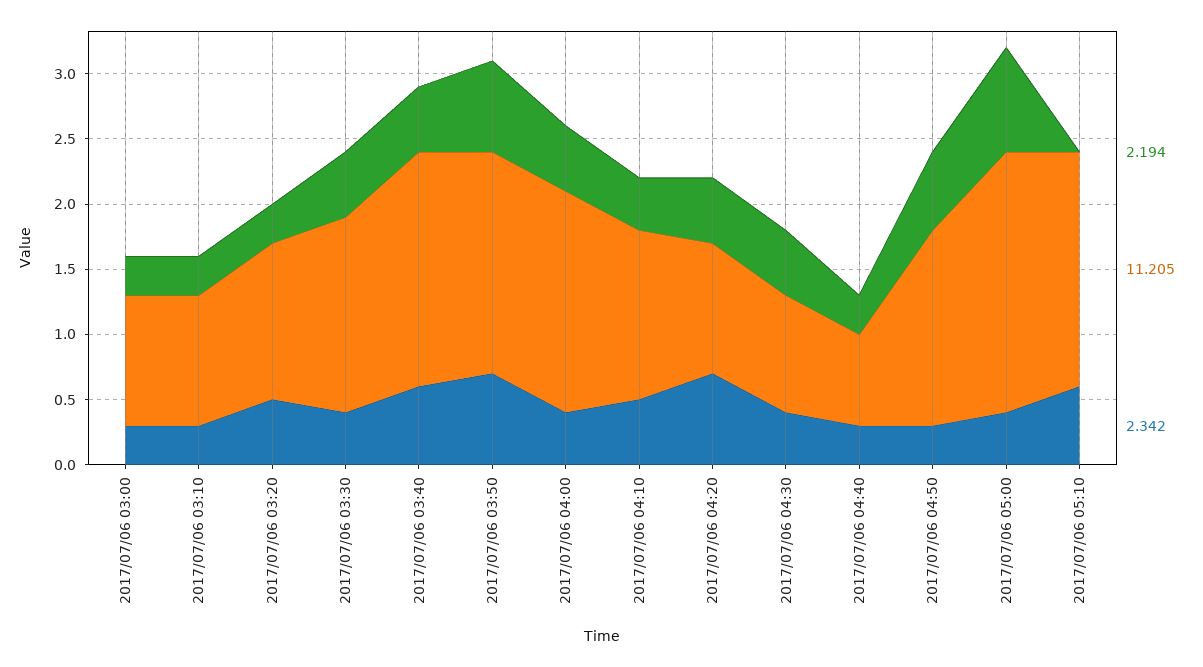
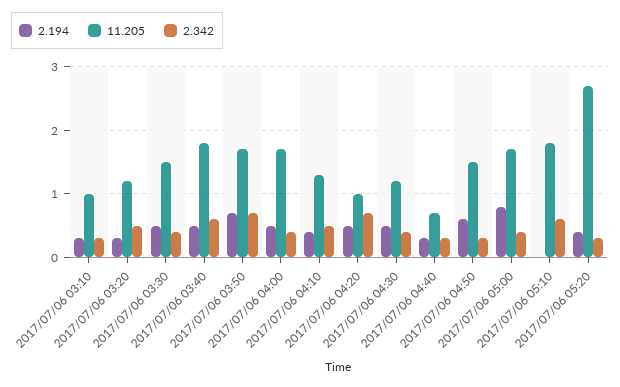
2.194, 2017/07/06 03:00: 0.3 -> none
11.205, 2017/07/06 03:00: 1 -> none
2.342, 2017/07/06 03:00: 0.3 -> none
11.205, 2017/07/06 04:30: 0.9 -> 1.2
11.205, 2017/07/06 05:00: 2 -> 1.7
2.194, 2017/07/06 05:20: none -> 0.4
11.205, 2017/07/06 05:20: none -> 2.7
2.342, 2017/07/06 05:20: none -> 0.3

